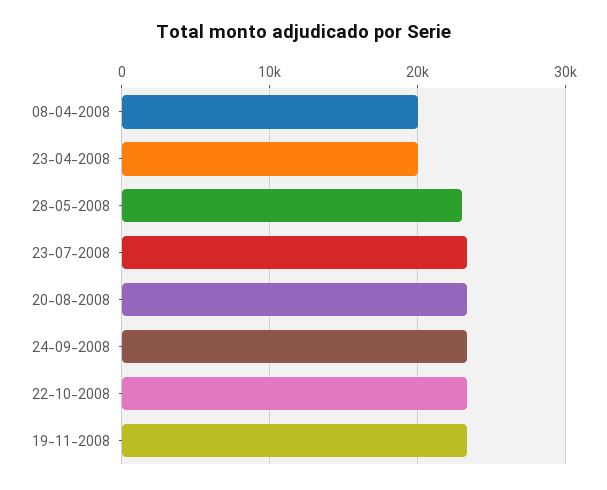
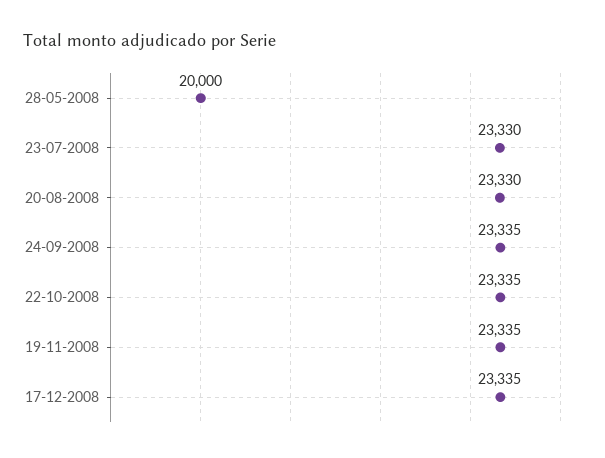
08-04-2008: 20000 -> none
23-04-2008: 20000 -> none
28-05-2008: 23000 -> 20000
17-12-2008: none -> 23335

